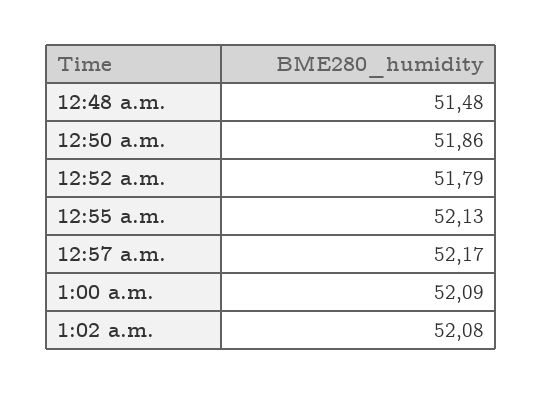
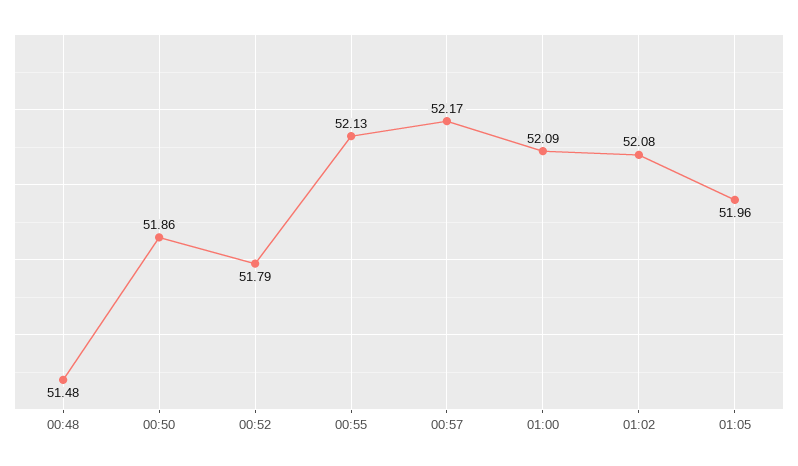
01:05: none -> 51.96

